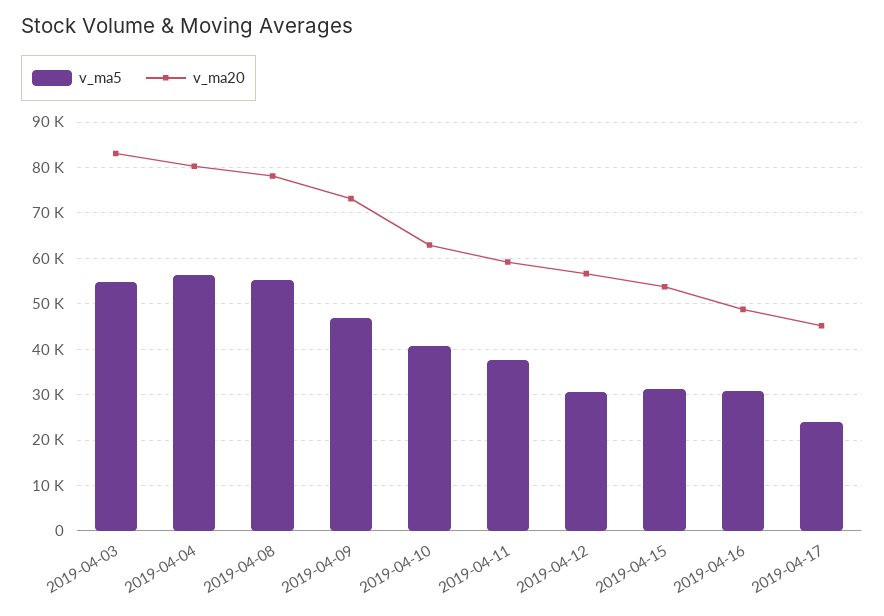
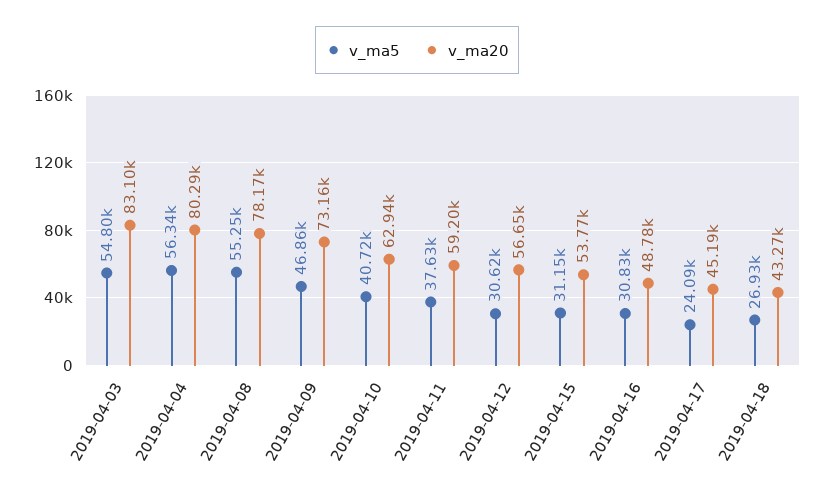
v_ma5, 2019-04-18: none -> 26930
v_ma20, 2019-04-18: none -> 43270

